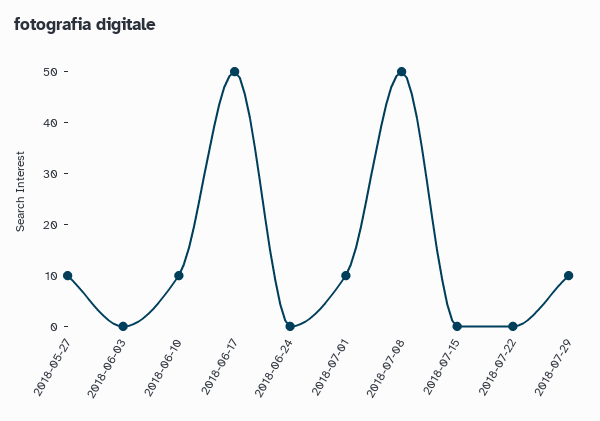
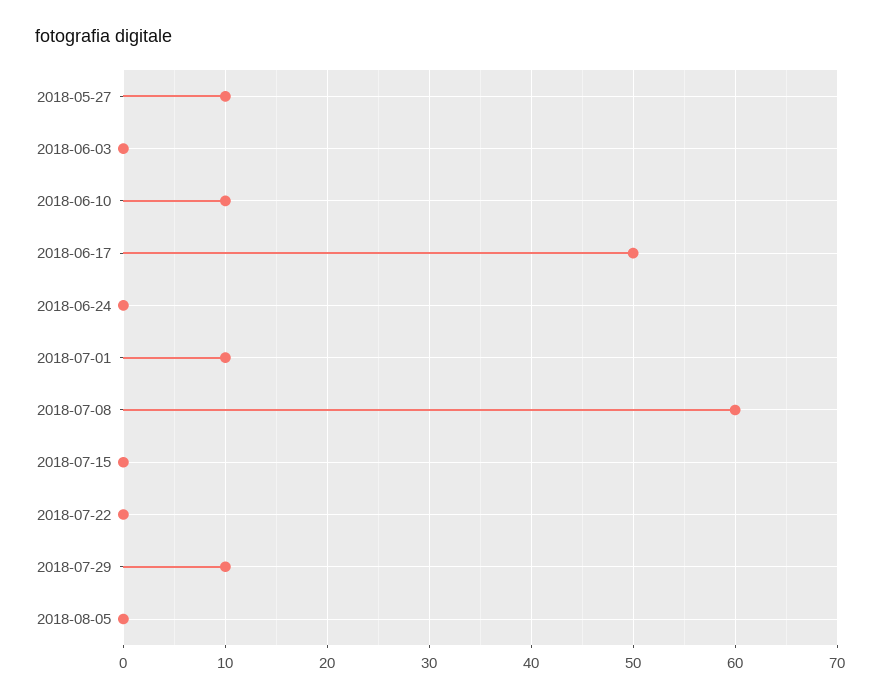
2018-07-08: 50 -> 60
2018-08-05: none -> 0

